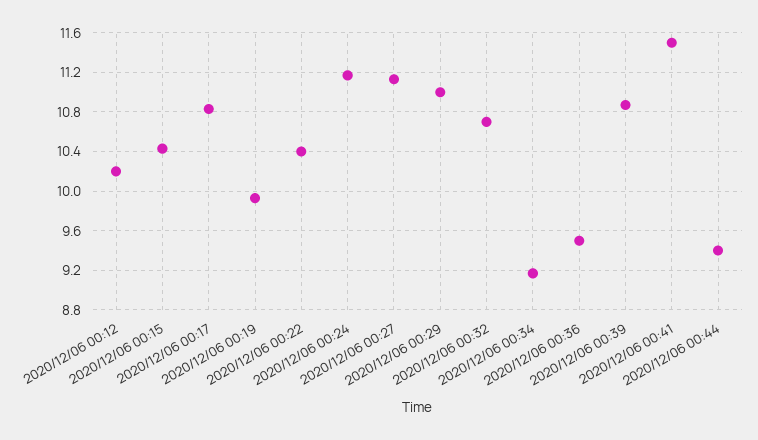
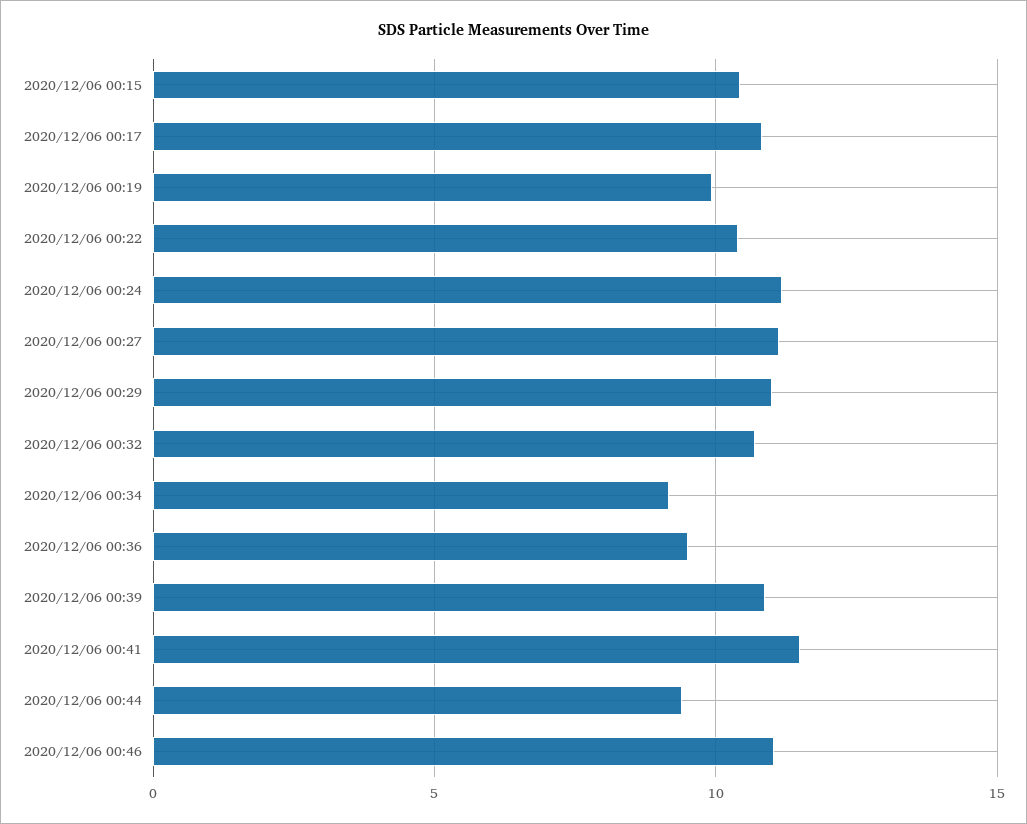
2020/12/06 00:12: 10.2 -> none
2020/12/06 00:46: none -> 11

